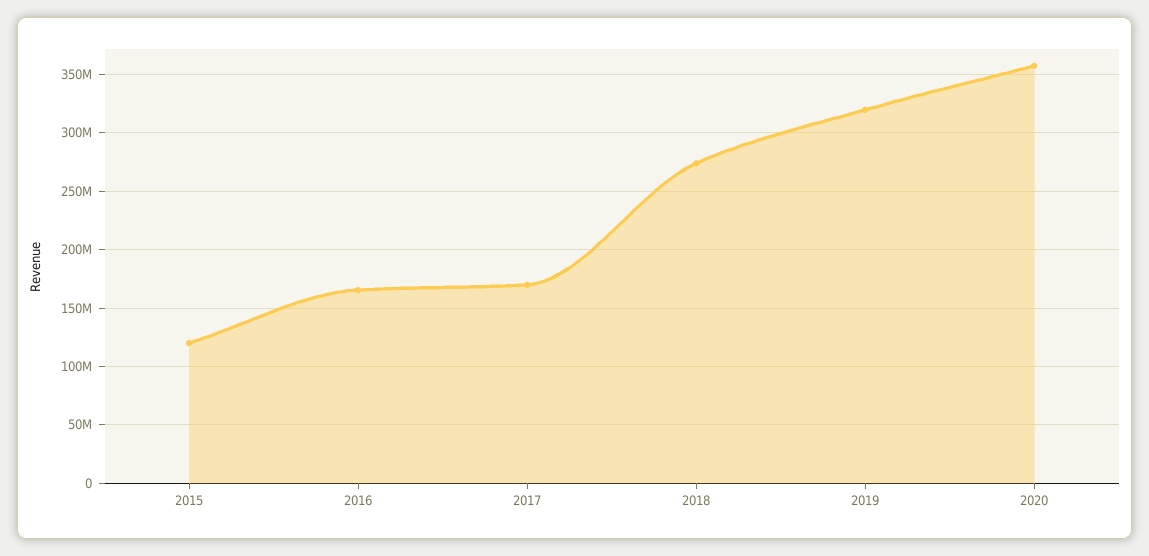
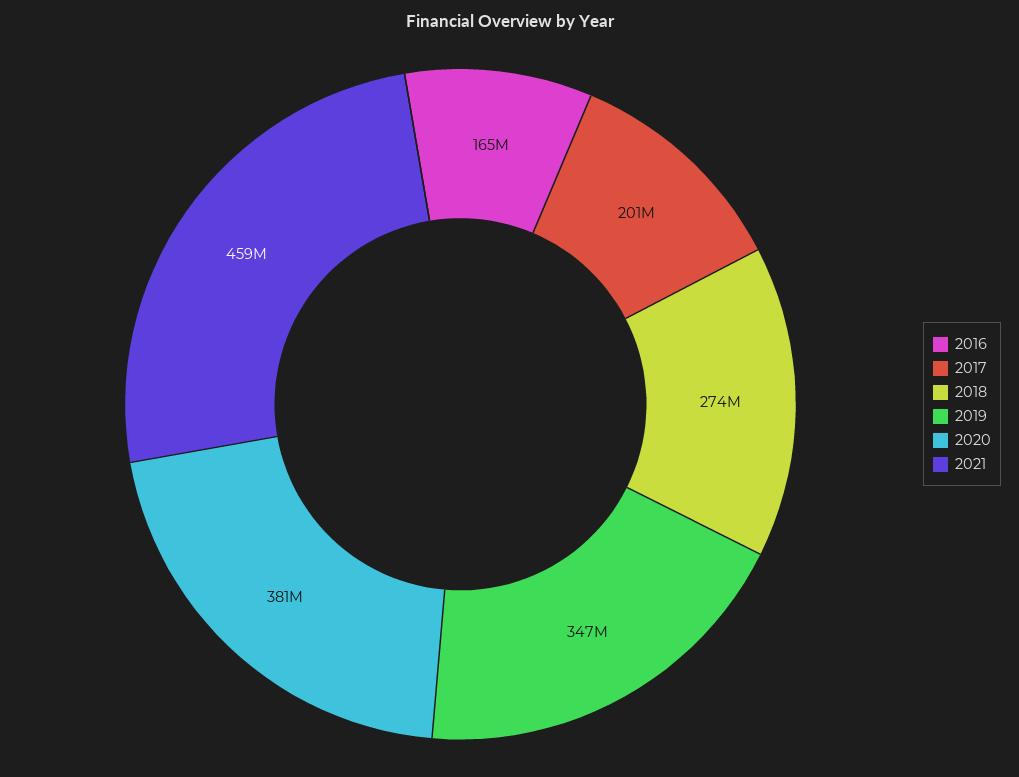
2015: 120000000 -> none
2017: 170000000 -> 201000000
2019: 320000000 -> 347000000
2020: 360000000 -> 381000000
2021: none -> 459000000

